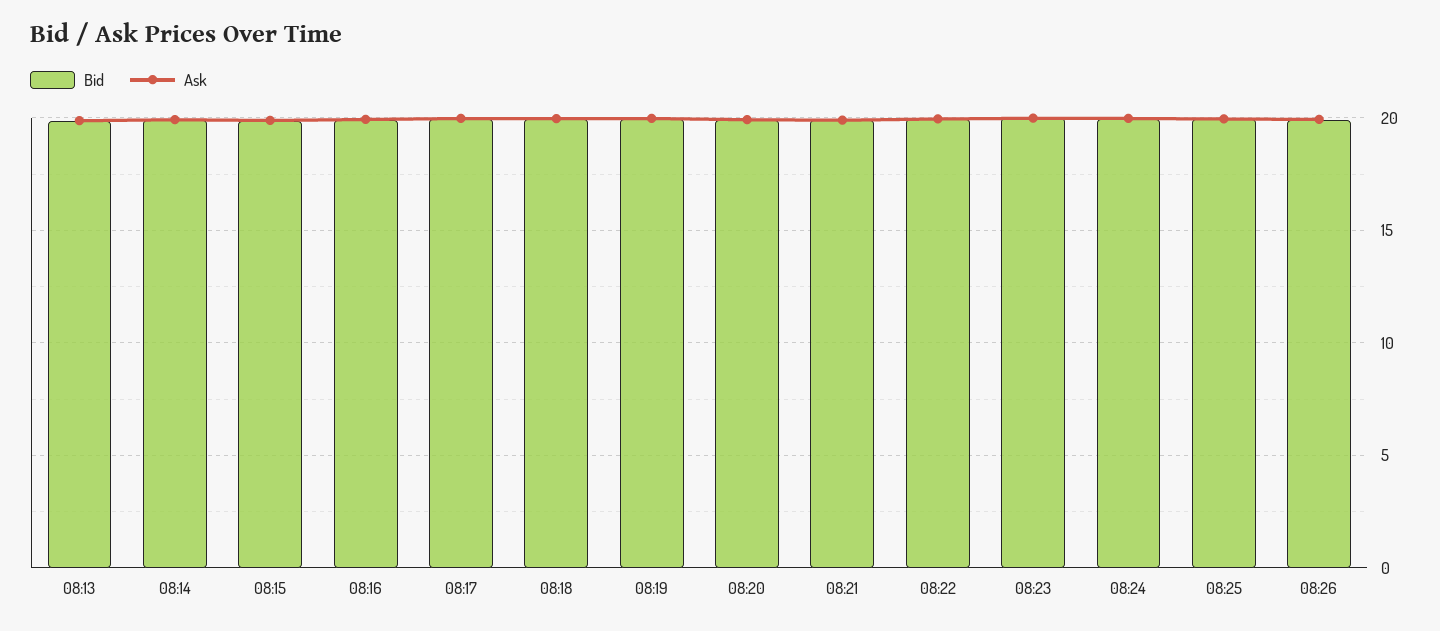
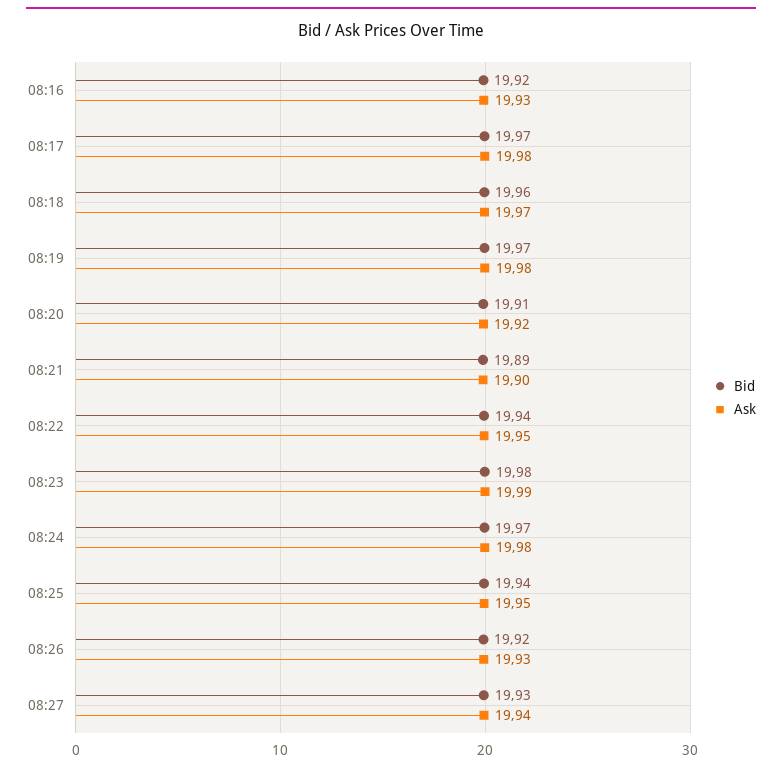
Bid, 08:13: 20 -> none
Ask, 08:13: 20 -> none
Bid, 08:14: 20 -> none
Ask, 08:14: 20 -> none
Bid, 08:15: 20 -> none
Ask, 08:15: 20 -> none
Bid, 08:27: none -> 19.93
Ask, 08:27: none -> 19.94

